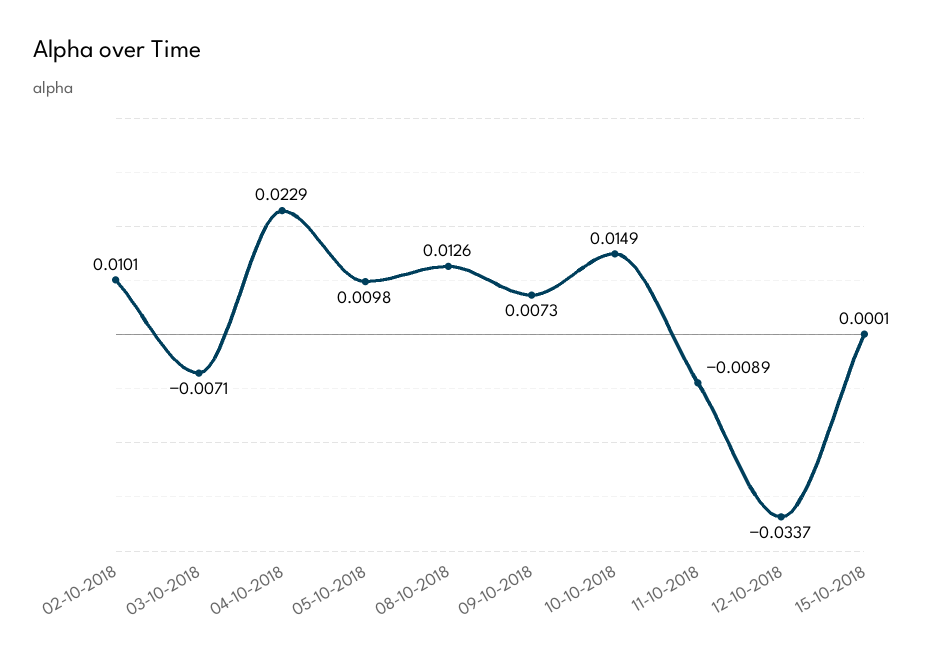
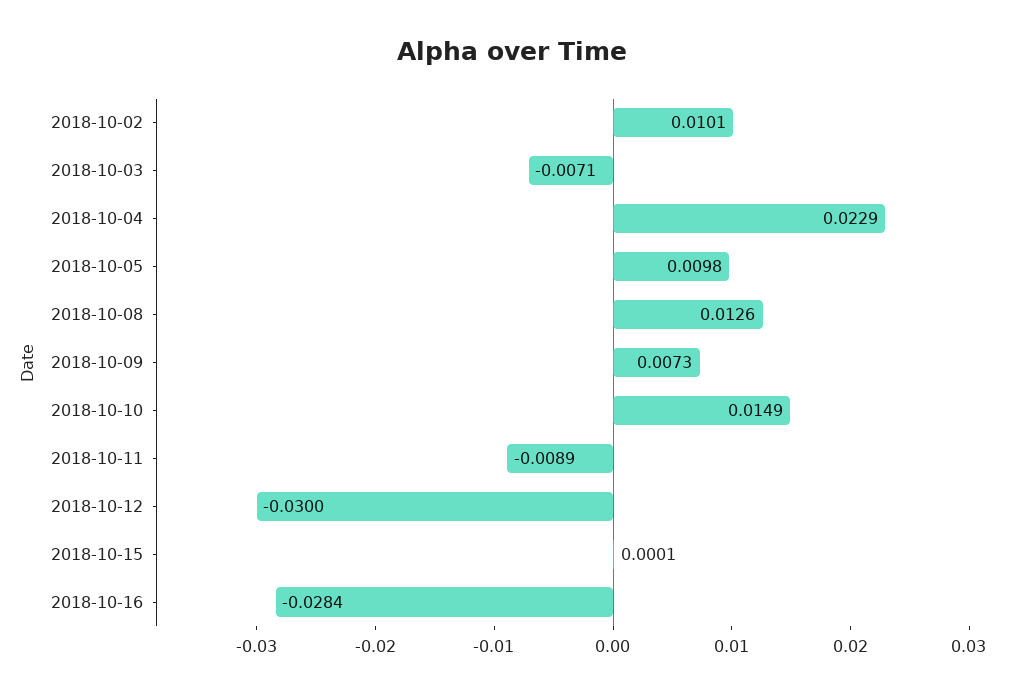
12-10-2018: -0.0337 -> -0.03
2018-10-16: none -> -0.0284

